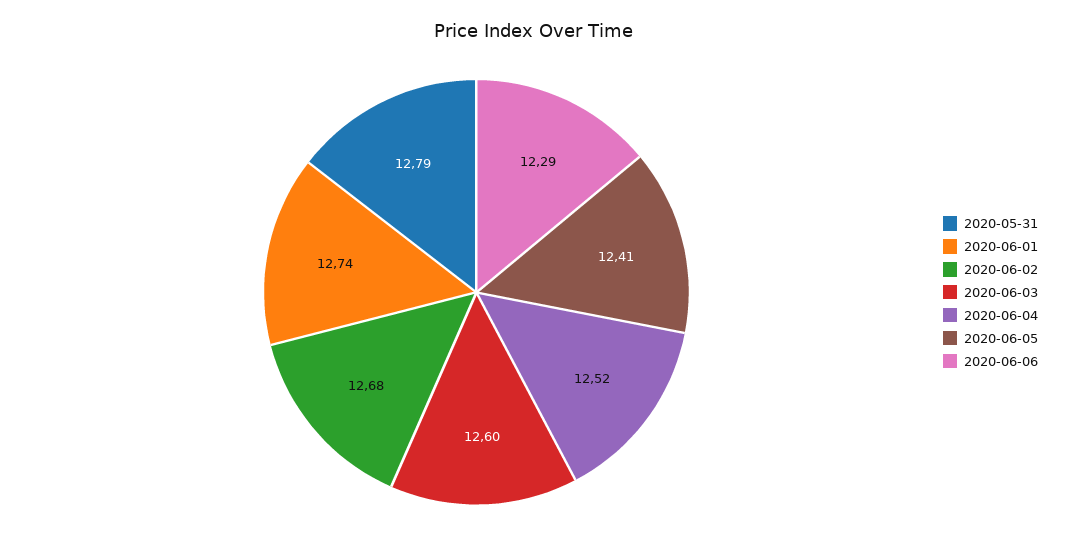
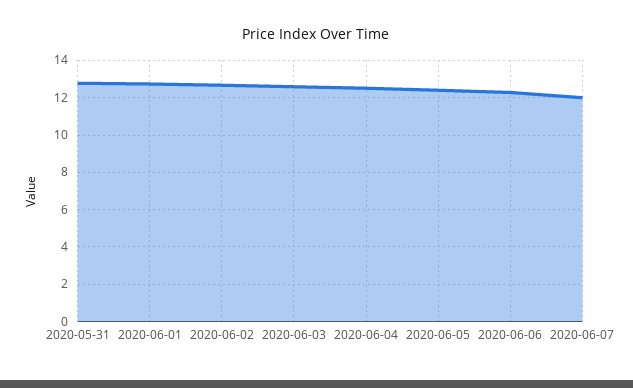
2020-06-07: none -> 12

